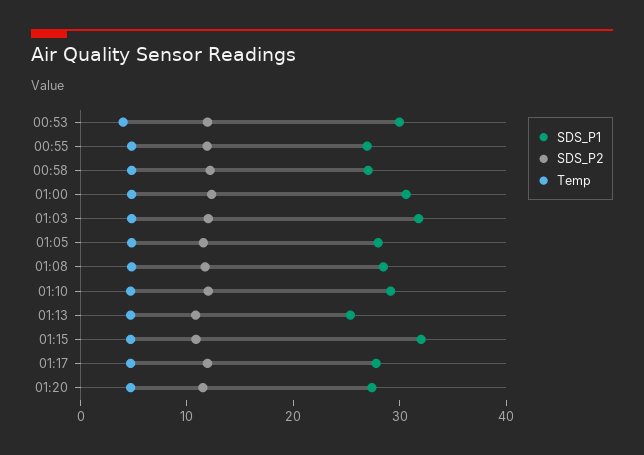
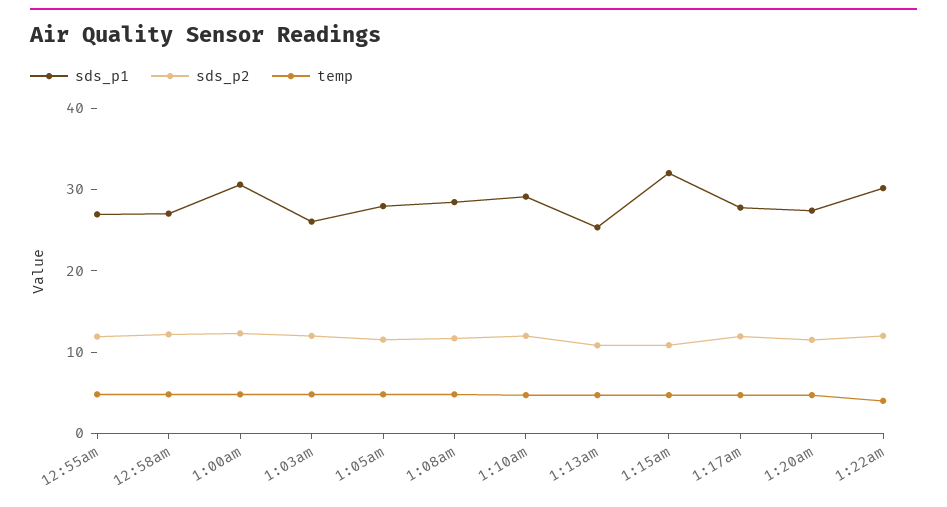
SDS_P1, 00:53: 30 -> none
SDS_P2, 00:53: 12 -> none
Temp, 00:53: 4 -> none
SDS_P1, 01:03: 32 -> 26
SDS_P1, 1:22am: none -> 30
SDS_P2, 1:22am: none -> 12
Temp, 1:22am: none -> 4

